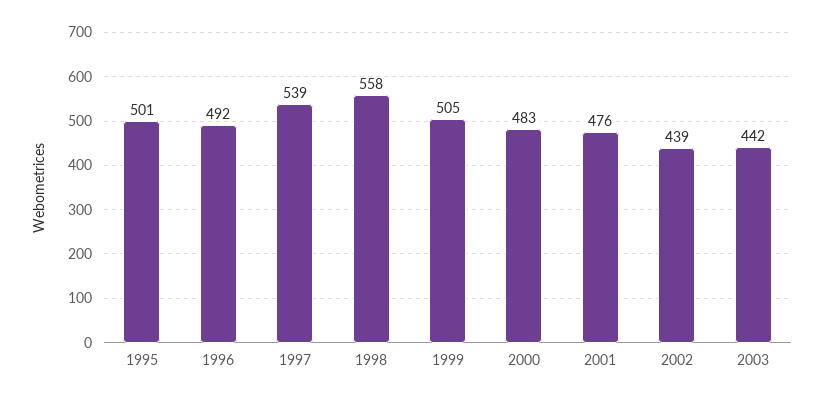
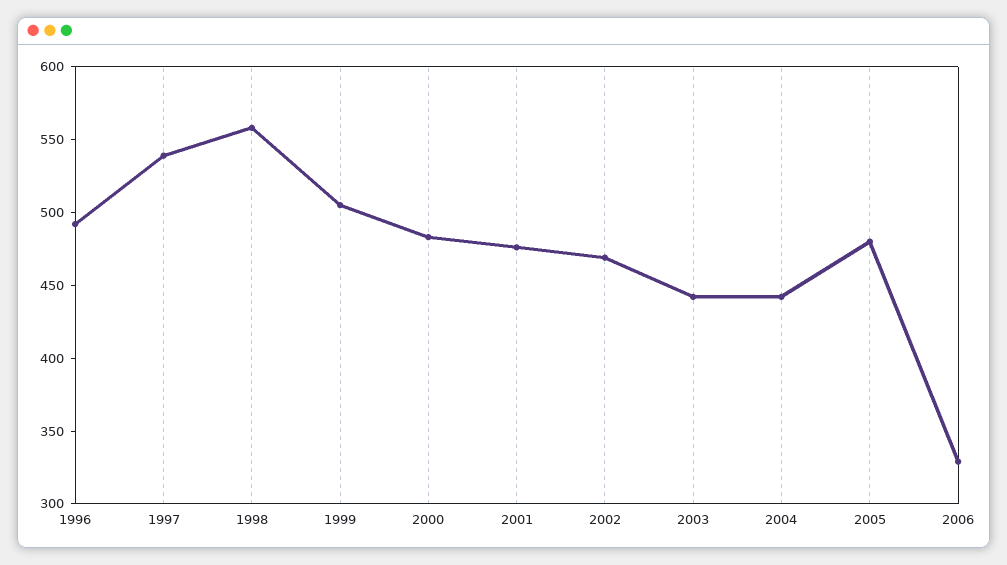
1995: 501 -> none
2002: 439 -> 470
2004: none -> 440
2005: none -> 480
2006: none -> 330

